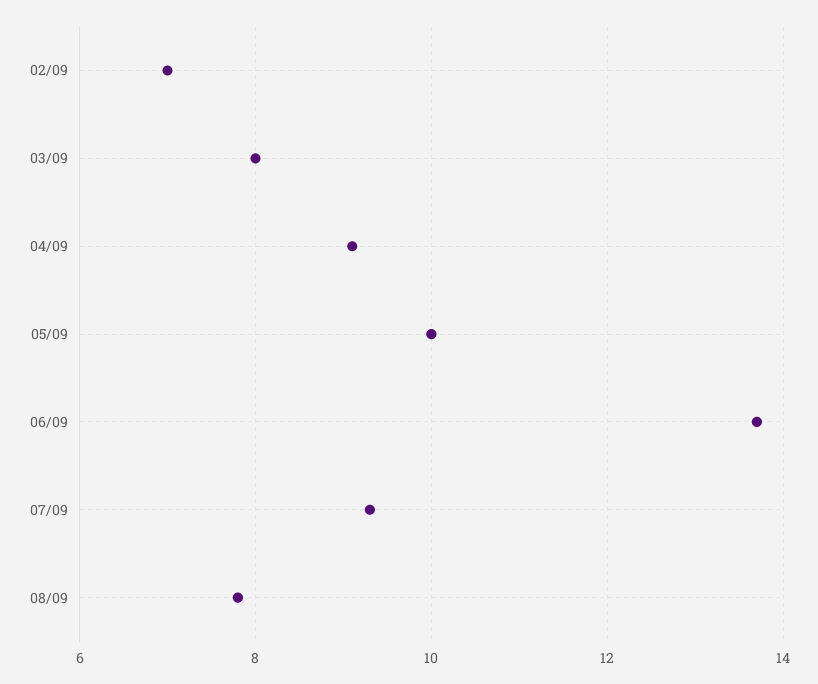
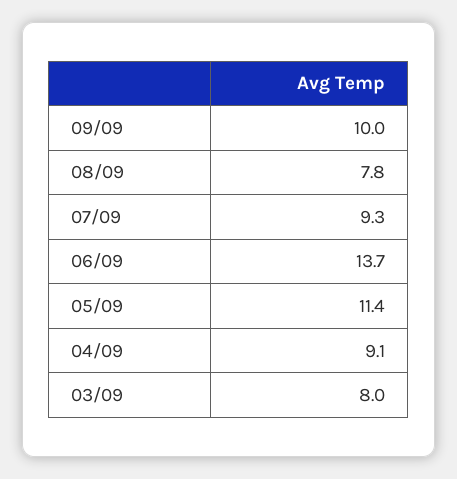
02/09: 7 -> none
05/09: 10 -> 11.4
09/09: none -> 10

